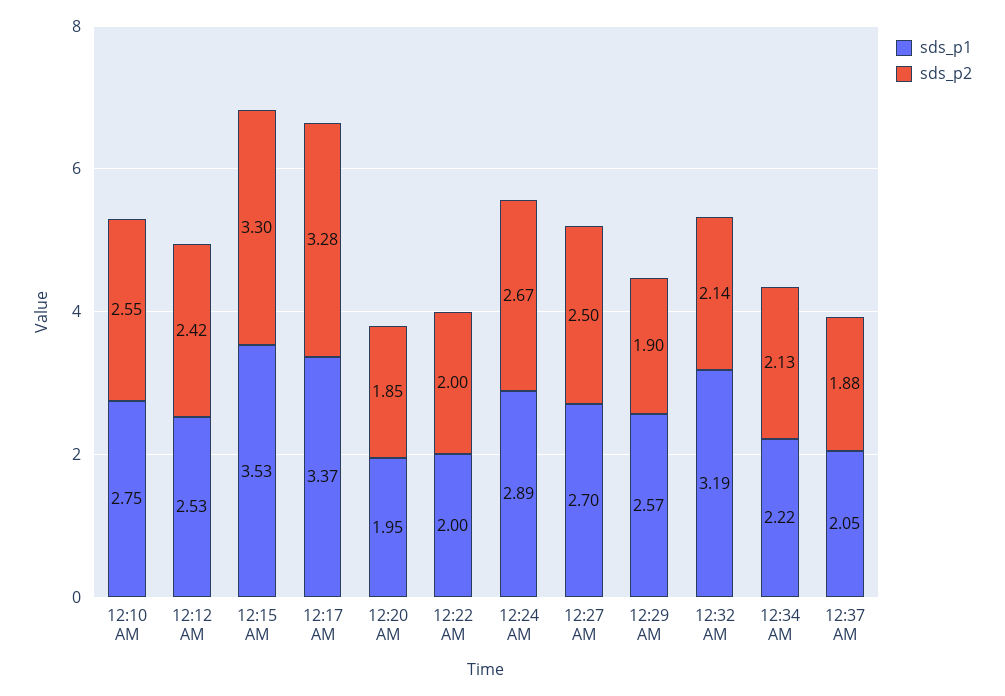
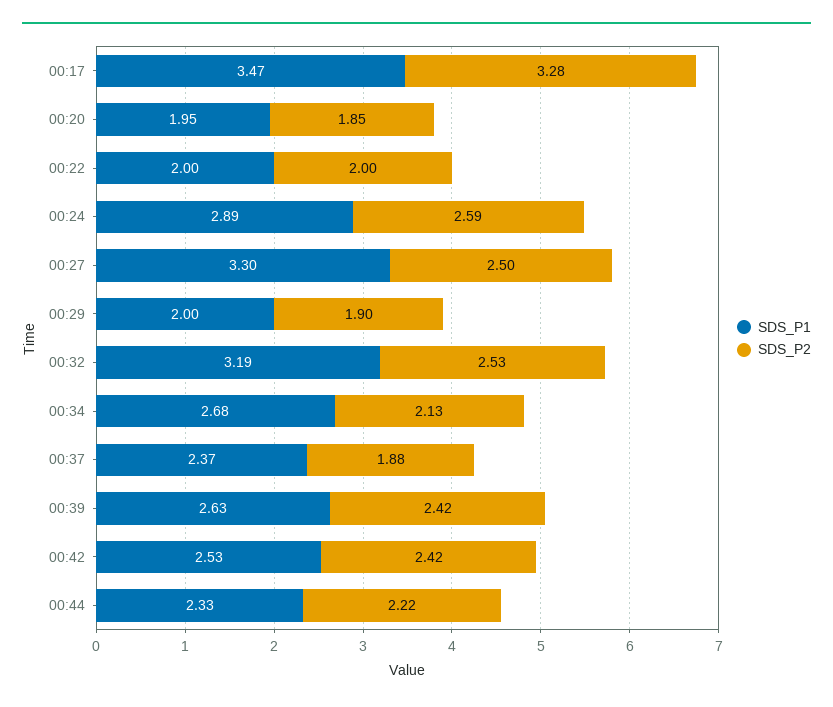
sds_p1, 12:10 AM: 2.75 -> none
sds_p2, 12:10 AM: 2.55 -> none
sds_p1, 12:12 AM: 2.53 -> none
sds_p2, 12:12 AM: 2.42 -> none
sds_p1, 12:15 AM: 3.53 -> none
sds_p2, 12:15 AM: 3.3 -> none
sds_p1, 12:17 AM: 3.37 -> 3.47
sds_p2, 12:24 AM: 2.67 -> 2.59
sds_p1, 12:27 AM: 2.7 -> 3.3
sds_p1, 12:29 AM: 2.57 -> 2
sds_p2, 12:32 AM: 2.14 -> 2.53
sds_p1, 12:34 AM: 2.22 -> 2.68
sds_p1, 12:37 AM: 2.05 -> 2.37
sds_p1, 00:39: none -> 2.63
sds_p2, 00:39: none -> 2.42
sds_p1, 00:42: none -> 2.53
sds_p2, 00:42: none -> 2.42
sds_p1, 00:44: none -> 2.33
sds_p2, 00:44: none -> 2.22

